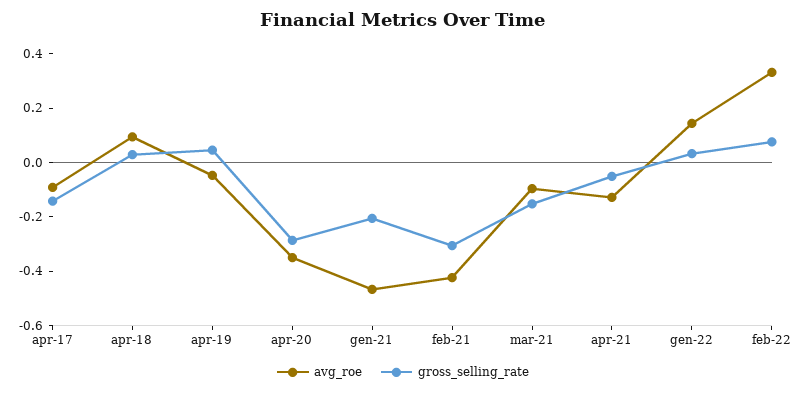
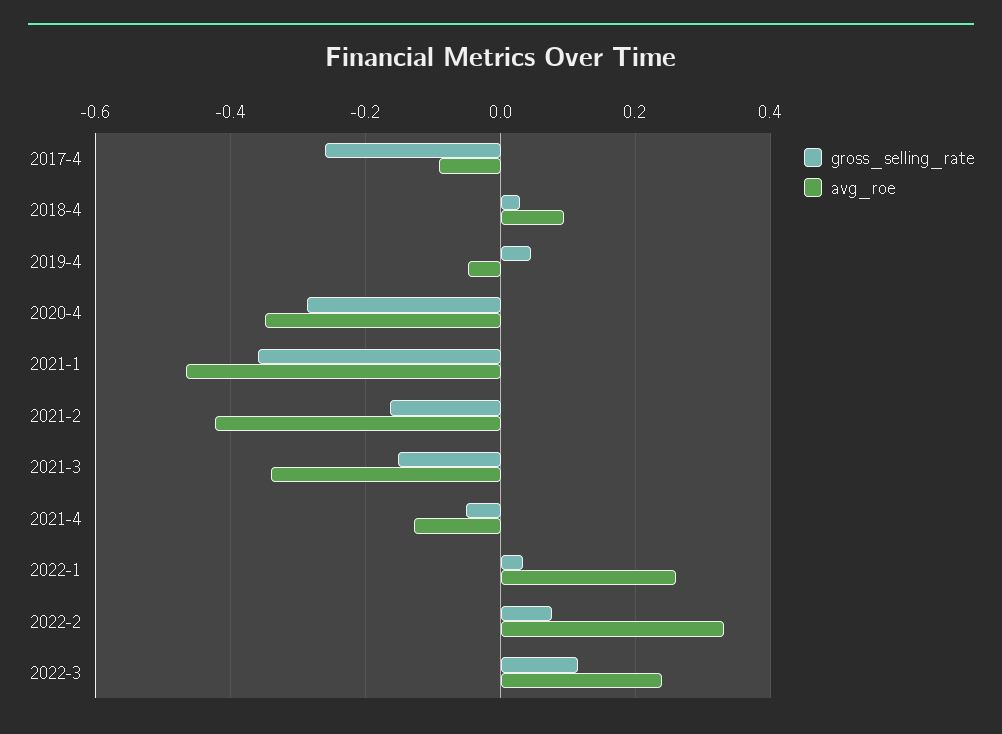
gross_selling_rate, apr-17: -0.15 -> -0.26
gross_selling_rate, gen-21: -0.2 -> -0.36
gross_selling_rate, feb-21: -0.3 -> -0.16
avg_roe, mar-21: -0.1 -> -0.34
avg_roe, gen-22: 0.15 -> 0.26
gross_selling_rate, 2022-3: none -> 0.12
avg_roe, 2022-3: none -> 0.24

